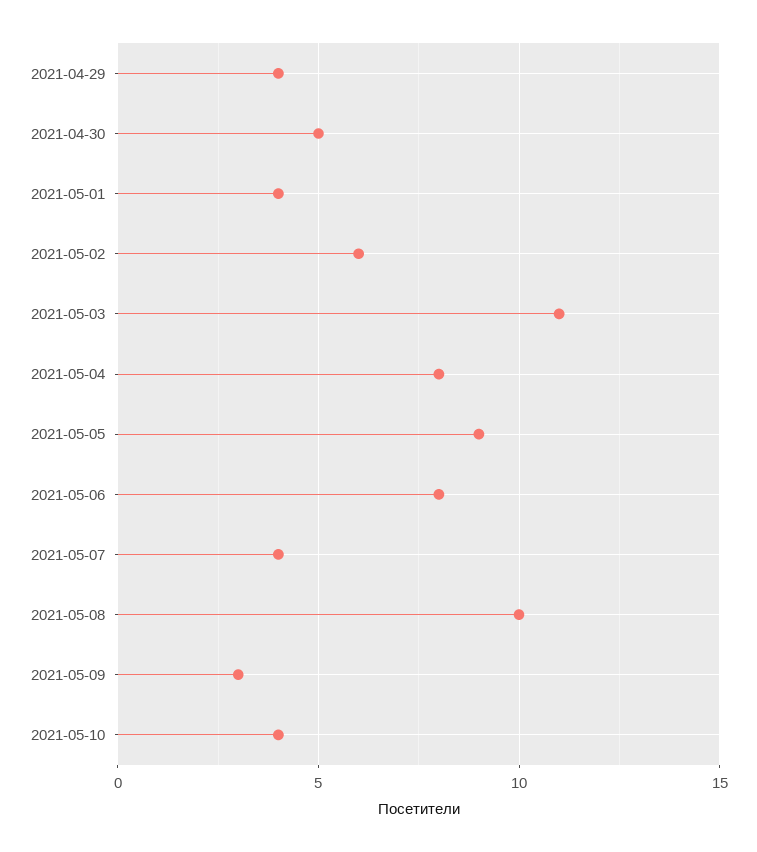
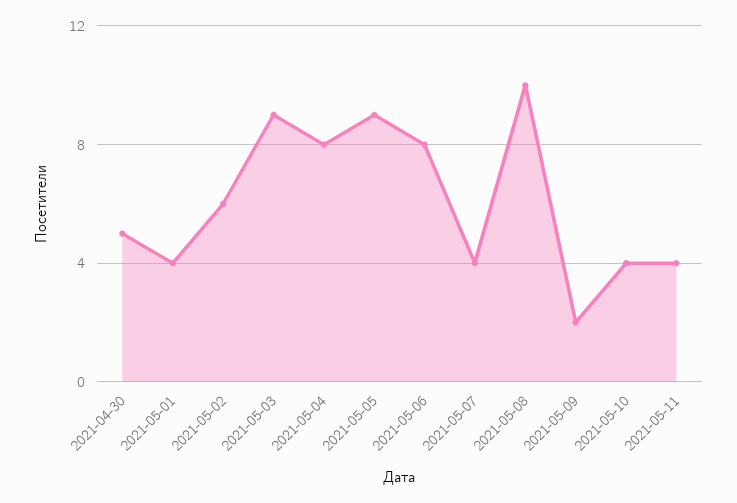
2021-04-29: 4 -> none
2021-05-03: 11 -> 9
2021-05-09: 3 -> 2
2021-05-11: none -> 4

